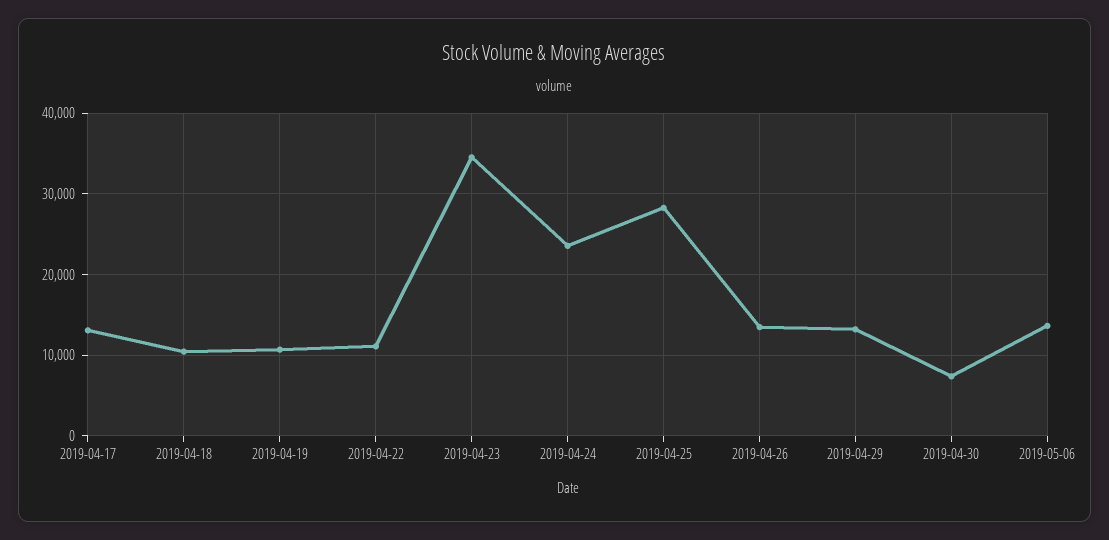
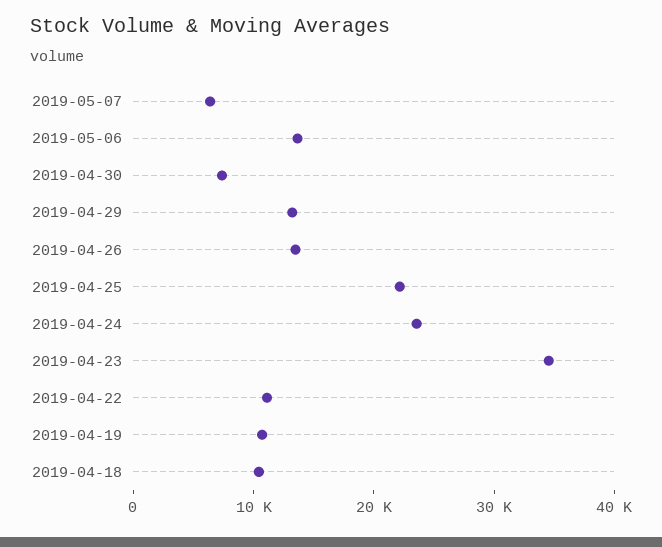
2019-04-17: 13000 -> none
2019-04-25: 28000 -> 22000
2019-05-07: none -> 6000

